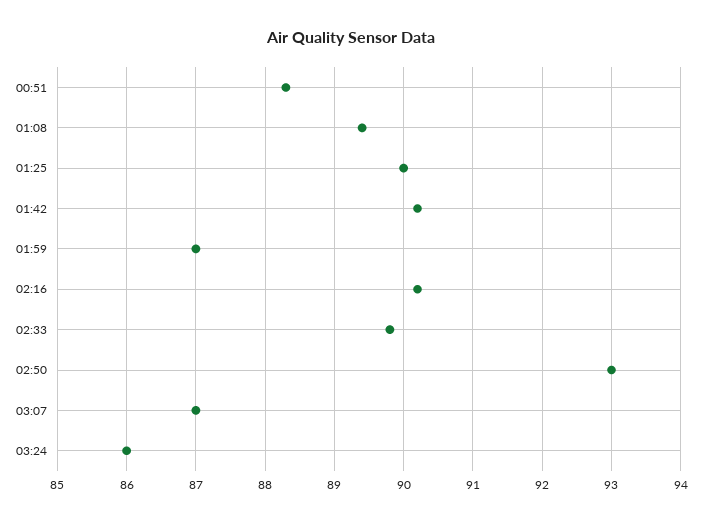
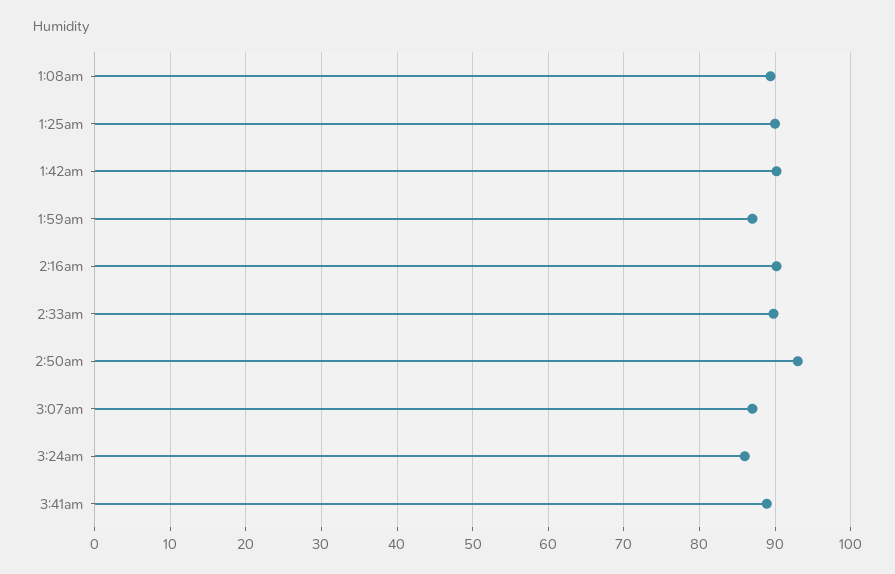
00:51: 88.3 -> none
3:41am: none -> 89

